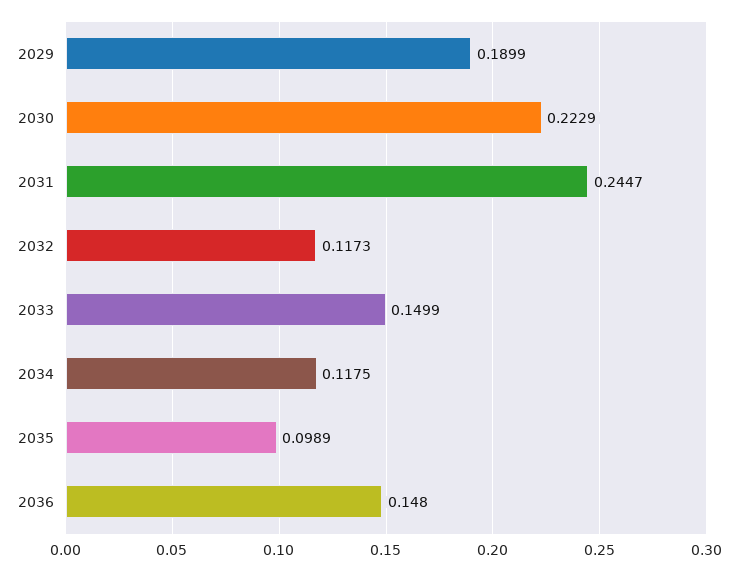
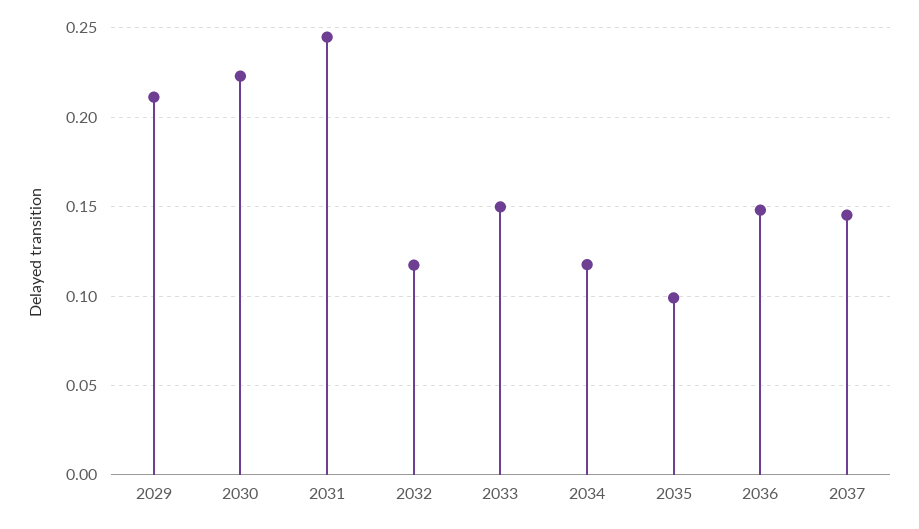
2029: 0.1899 -> 0.21
2037: none -> 0.145

